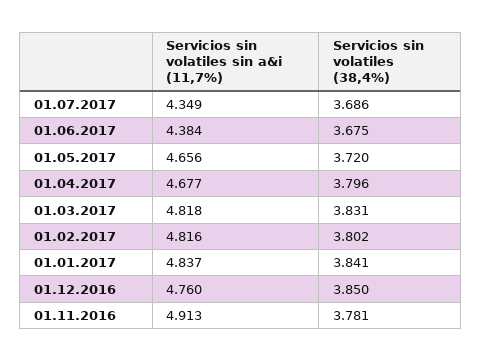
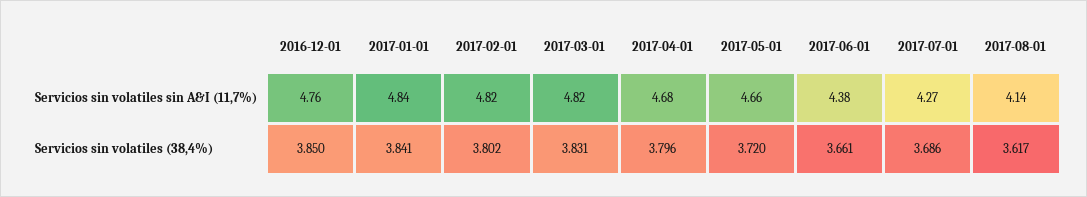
Servicios sin volatiles sin a&i (11,7%), 01.07.2017: 4.349 -> 4.27
Servicios sin volatiles (38,4%), 01.06.2017: 3.675 -> 3.661
Servicios sin volatiles sin a&i (11,7%), 01.11.2016: 4.913 -> none
Servicios sin volatiles (38,4%), 01.11.2016: 3.781 -> none
Servicios sin volatiles sin a&i (11,7%), 2017-08-01: none -> 4.14
Servicios sin volatiles (38,4%), 2017-08-01: none -> 3.617

